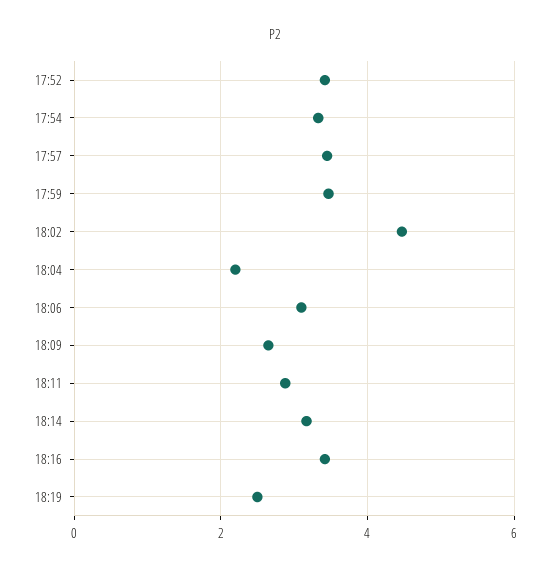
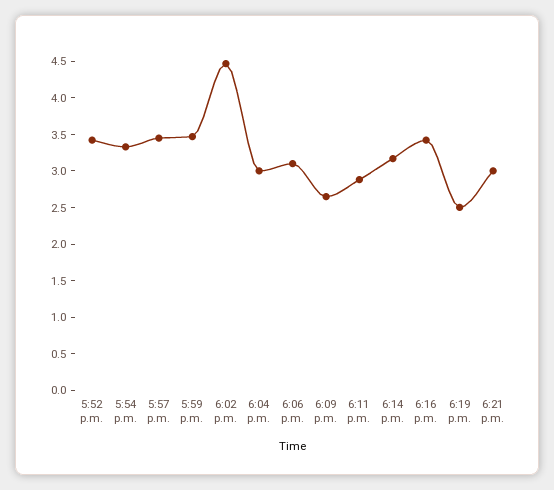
18:04: 2.2 -> 3
6:21 p.m.: none -> 3

